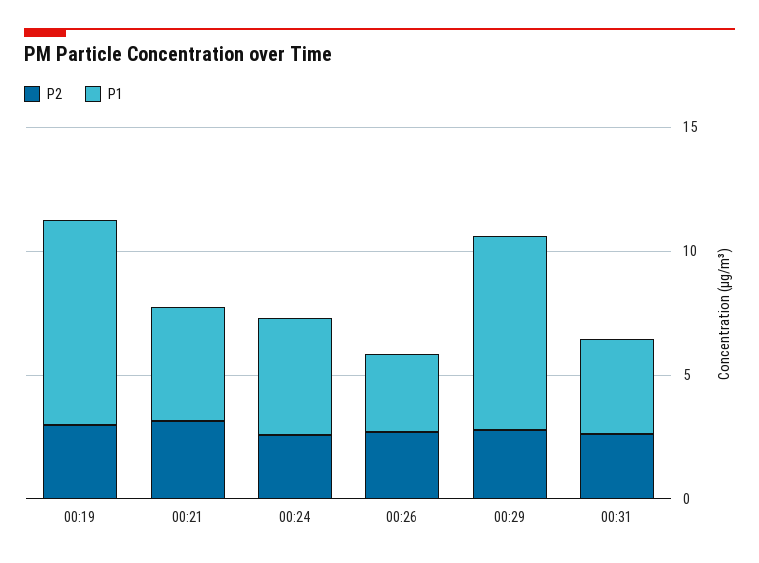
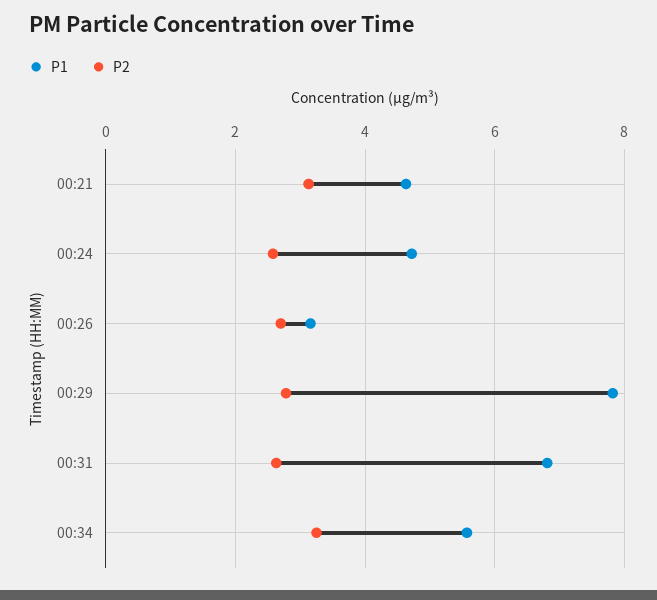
P2, 00:19: 3 -> none
P1, 00:19: 8 -> none
P1, 00:31: 4 -> 6.8
P1, 00:34: none -> 5.6
P2, 00:34: none -> 3.2

